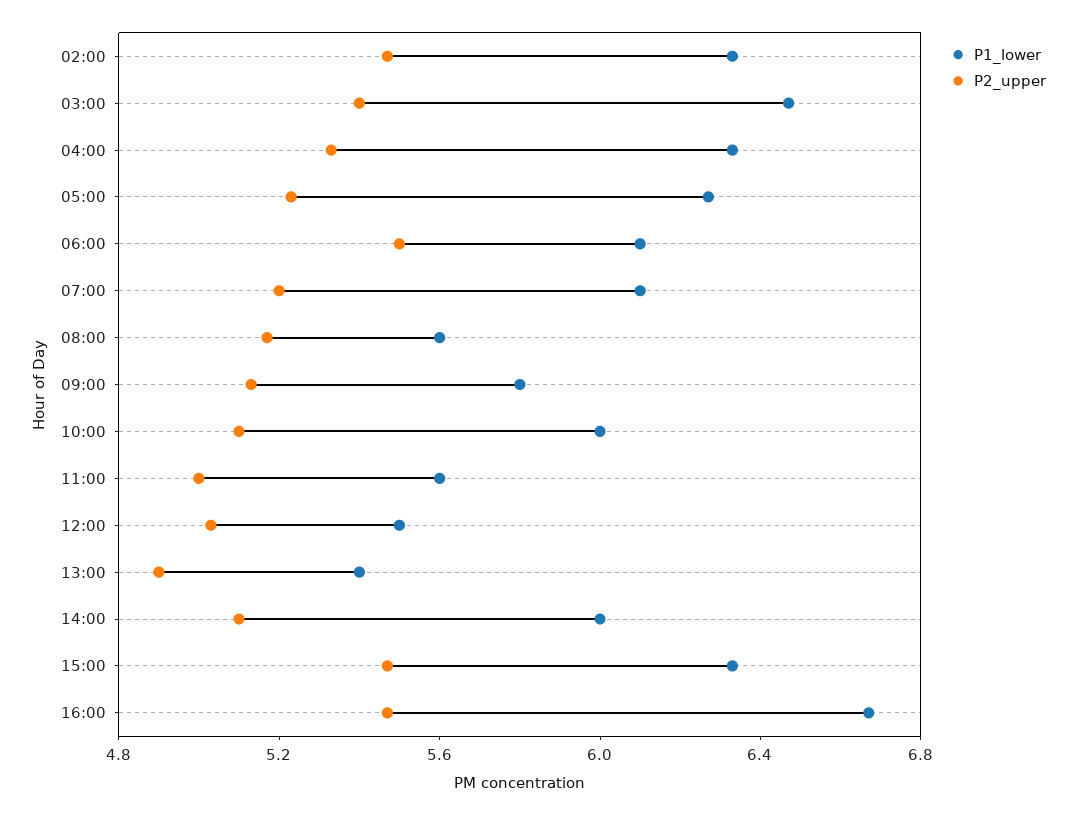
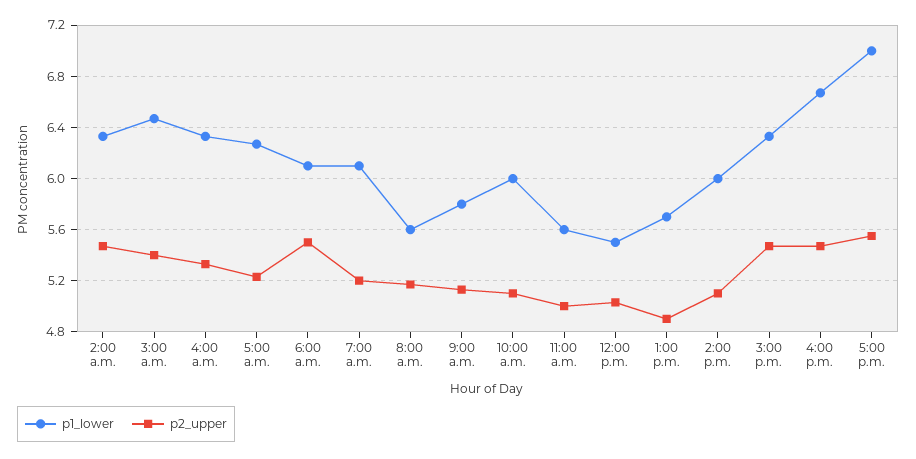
P1_lower, 13:00: 5.4 -> 5.7
P1_lower, 5:00 p.m.: none -> 7
P2_upper, 5:00 p.m.: none -> 5.55

